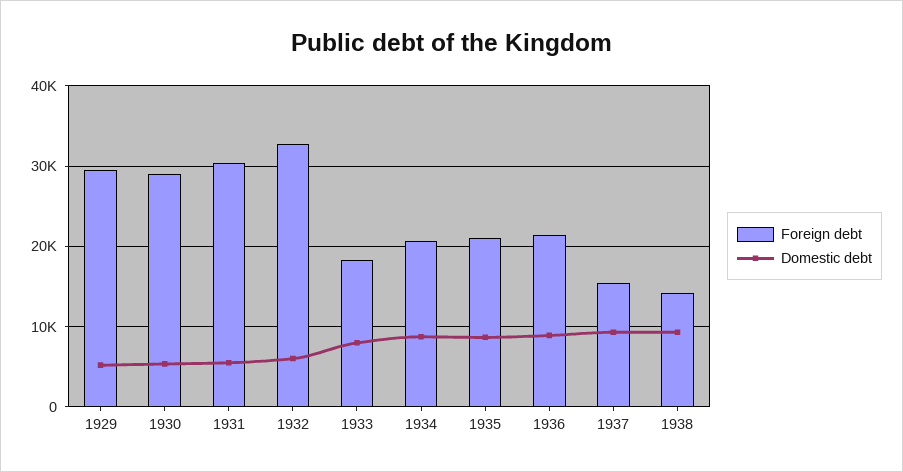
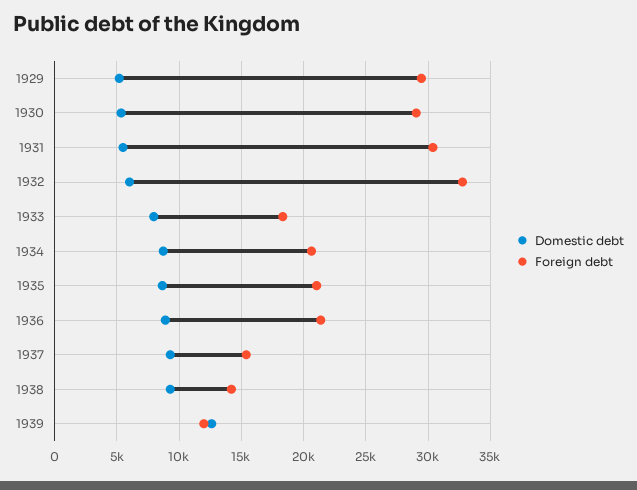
Domestic debt, 1939: none -> 12500
Foreign debt, 1939: none -> 12000

